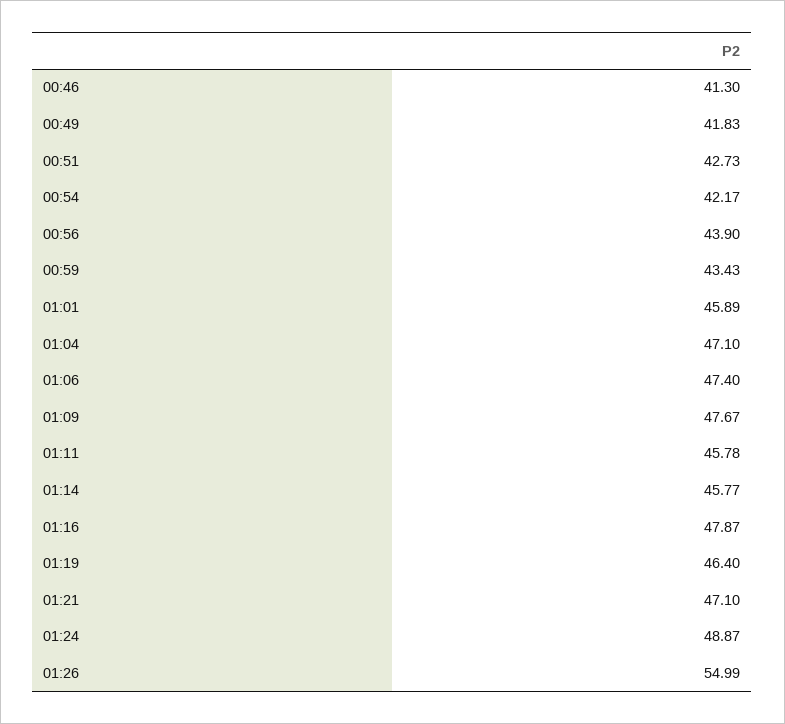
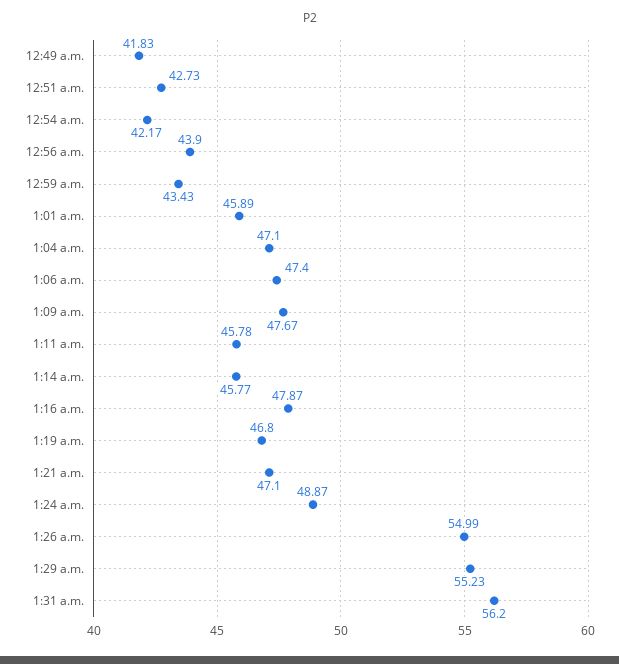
00:46: 41.3 -> none
01:19: 46.4 -> 46.8
1:29 a.m.: none -> 55.23
1:31 a.m.: none -> 56.2

